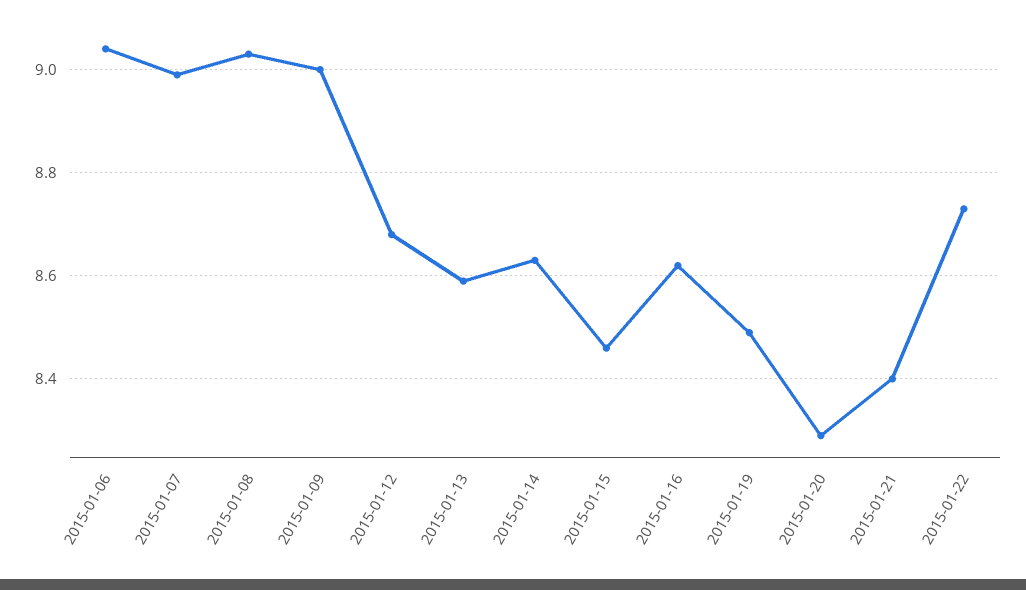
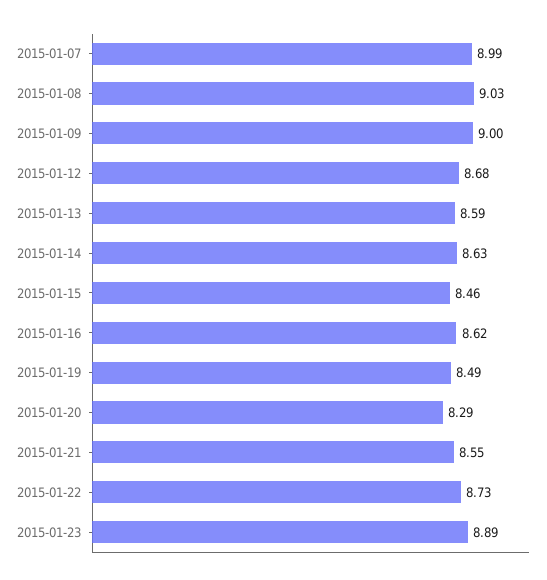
2015-01-06: 9.05 -> none
2015-01-21: 8.4 -> 8.55
2015-01-23: none -> 8.89

